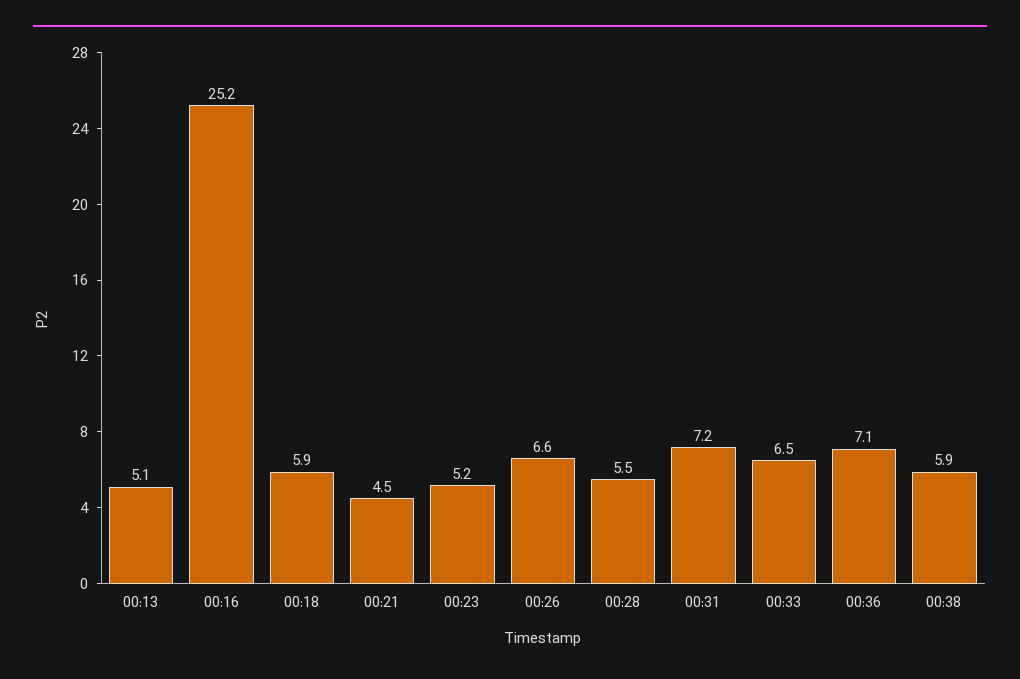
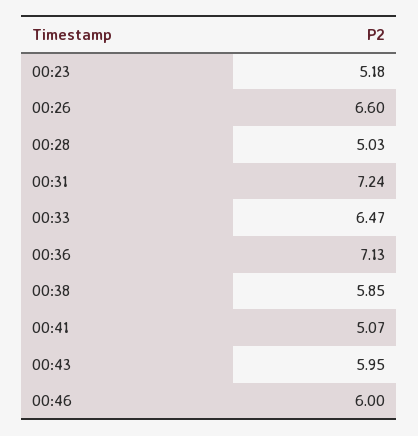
00:13: 5.1 -> none
00:16: 25.2 -> none
00:18: 5.9 -> none
00:21: 4.5 -> none
00:28: 5.5 -> 5.03
00:41: none -> 5.07
00:43: none -> 5.95
00:46: none -> 6

